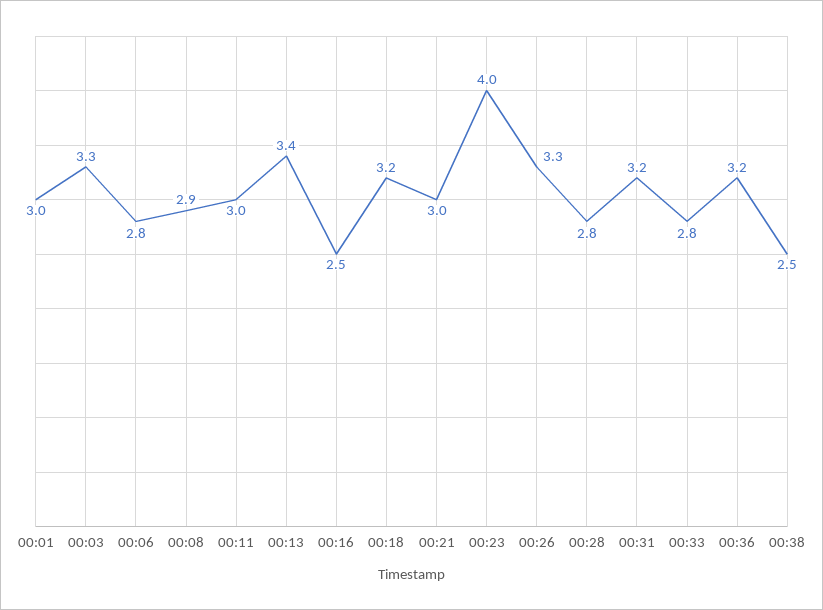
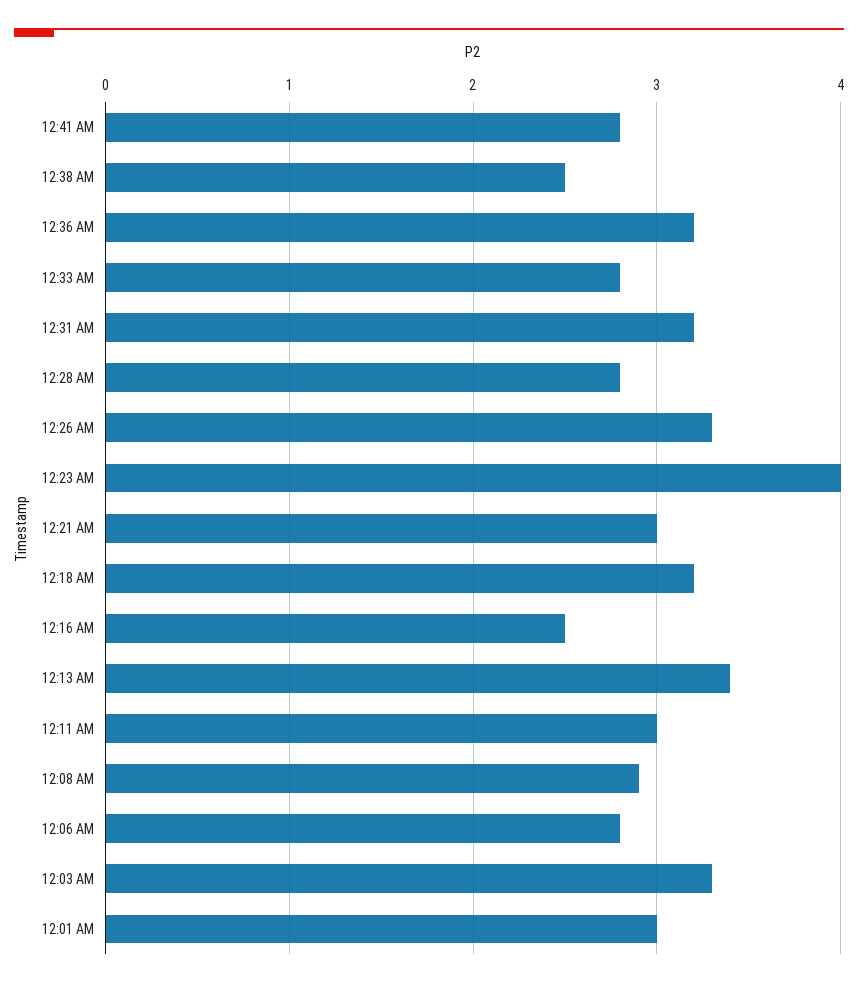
12:41 AM: none -> 2.8

